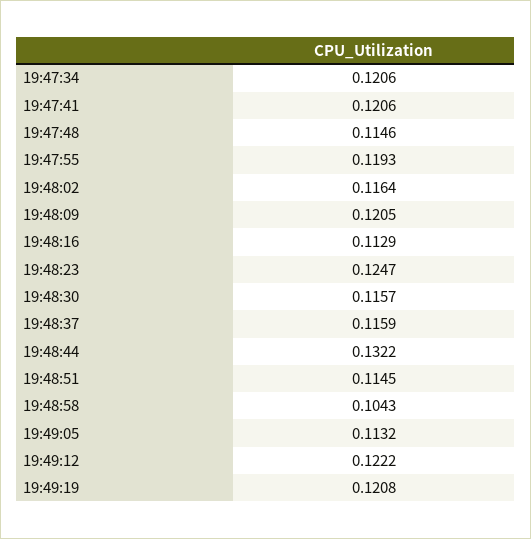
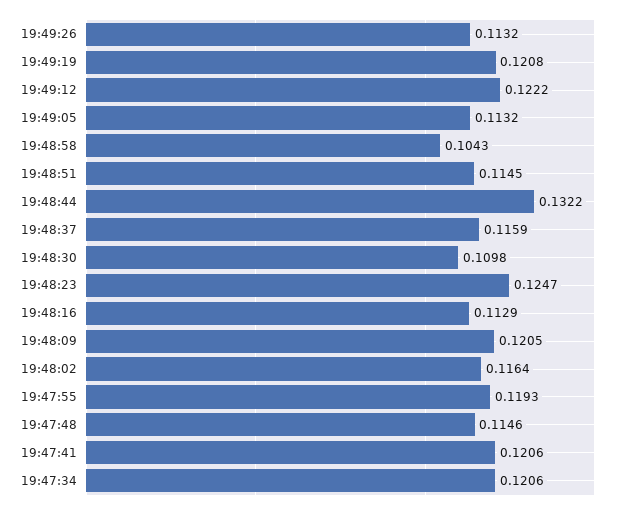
19:48:30: 0.1157 -> 0.1098
19:49:26: none -> 0.1132

